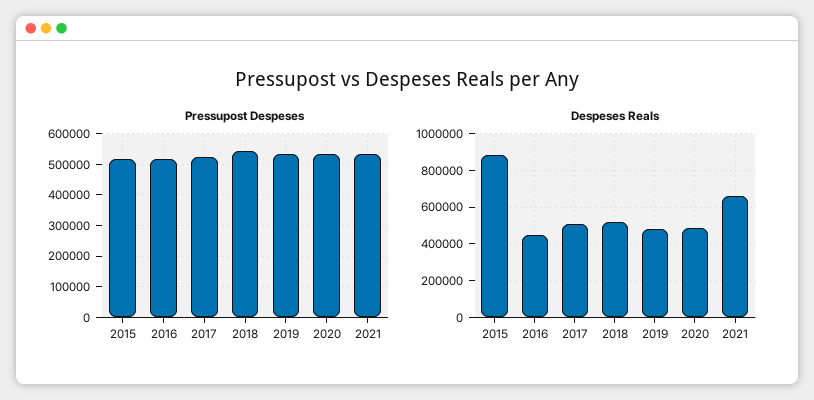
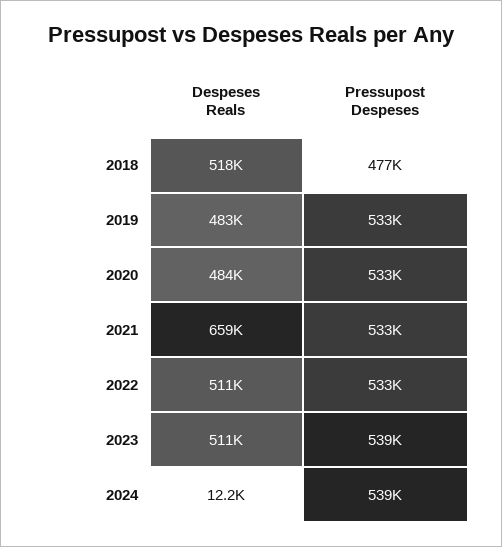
Pressupost Despeses, 2015: 520000 -> none
Pressupost Despeses, 2016: 520000 -> none
Pressupost Despeses, 2017: 520000 -> none
Pressupost Despeses, 2018: 540000 -> 477000
Despeses Reals, 2015: 900000 -> none
Despeses Reals, 2016: 450000 -> none
Despeses Reals, 2017: 500000 -> none
Despeses Reals, 2022: none -> 511000
Pressupost Despeses, 2022: none -> 533000
Despeses Reals, 2023: none -> 511000
Pressupost Despeses, 2023: none -> 539000
Despeses Reals, 2024: none -> 12200
Pressupost Despeses, 2024: none -> 539000

